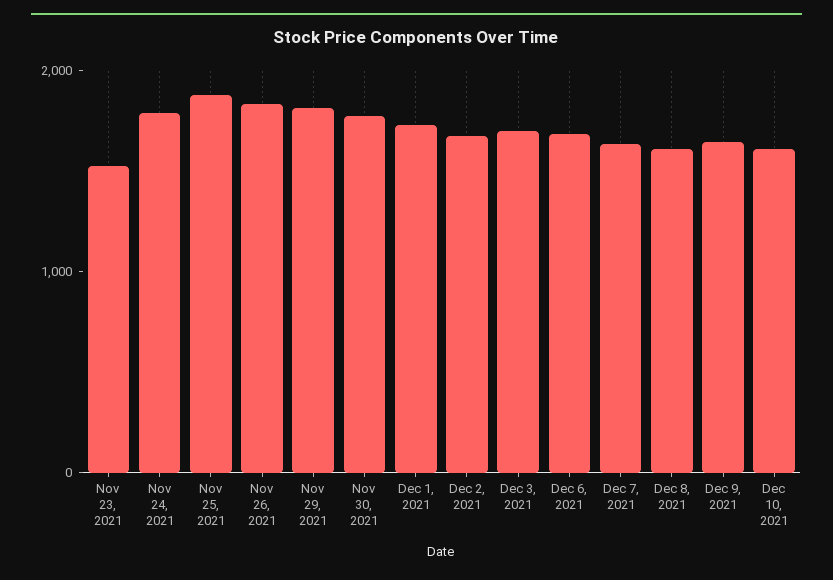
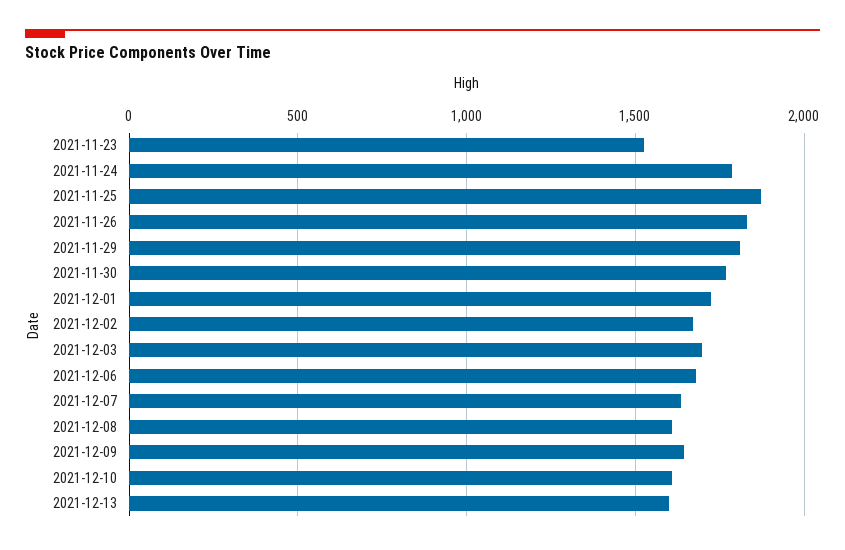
2021-12-13: none -> 1600

